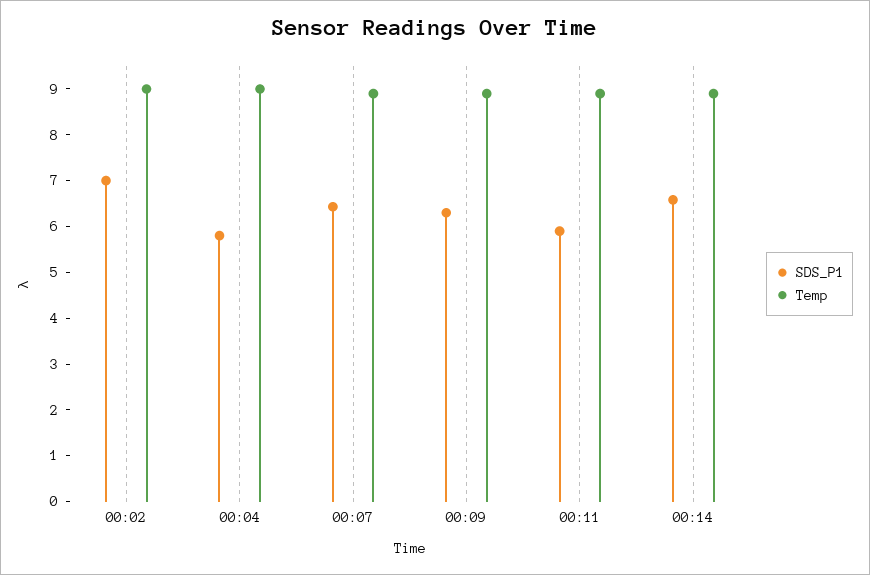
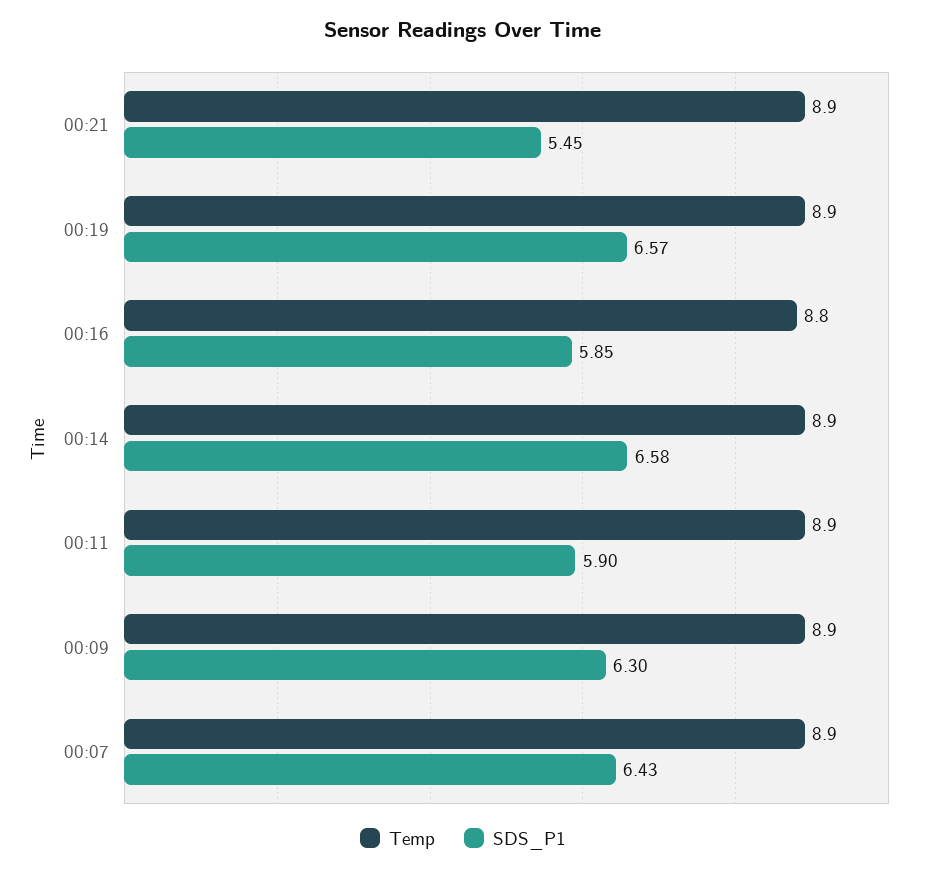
SDS_P1, 00:02: 7 -> none
Temp, 00:02: 9 -> none
SDS_P1, 00:04: 5.8 -> none
Temp, 00:04: 9 -> none
Temp, 00:21: none -> 8.9
SDS_P1, 00:21: none -> 5.45
Temp, 00:19: none -> 8.9
SDS_P1, 00:19: none -> 6.57
Temp, 00:16: none -> 8.8
SDS_P1, 00:16: none -> 5.85

